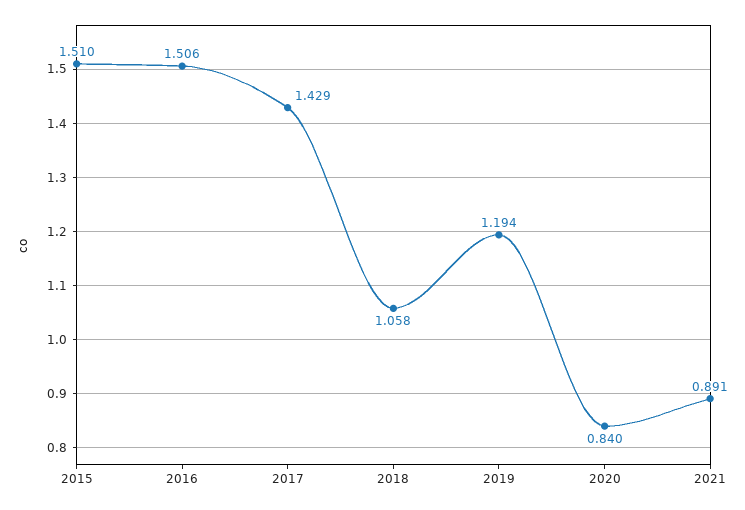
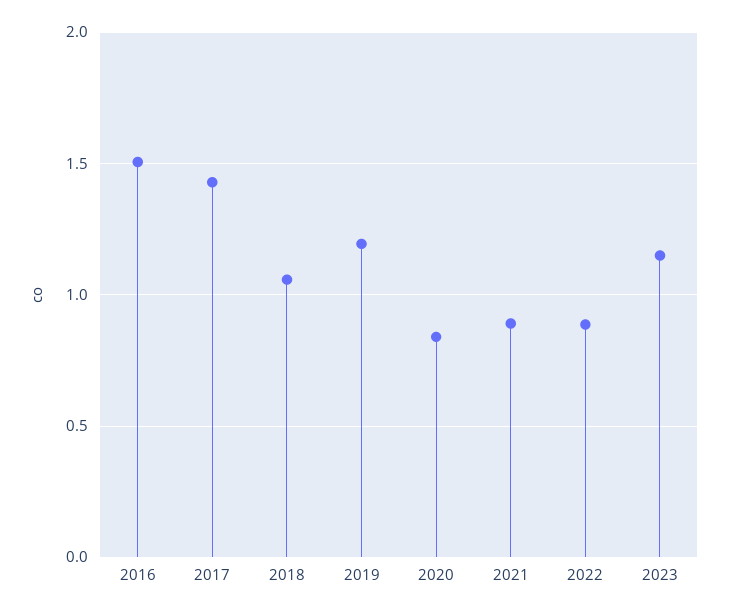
2015: 1.51 -> none
2022: none -> 0.9
2023: none -> 1.15

